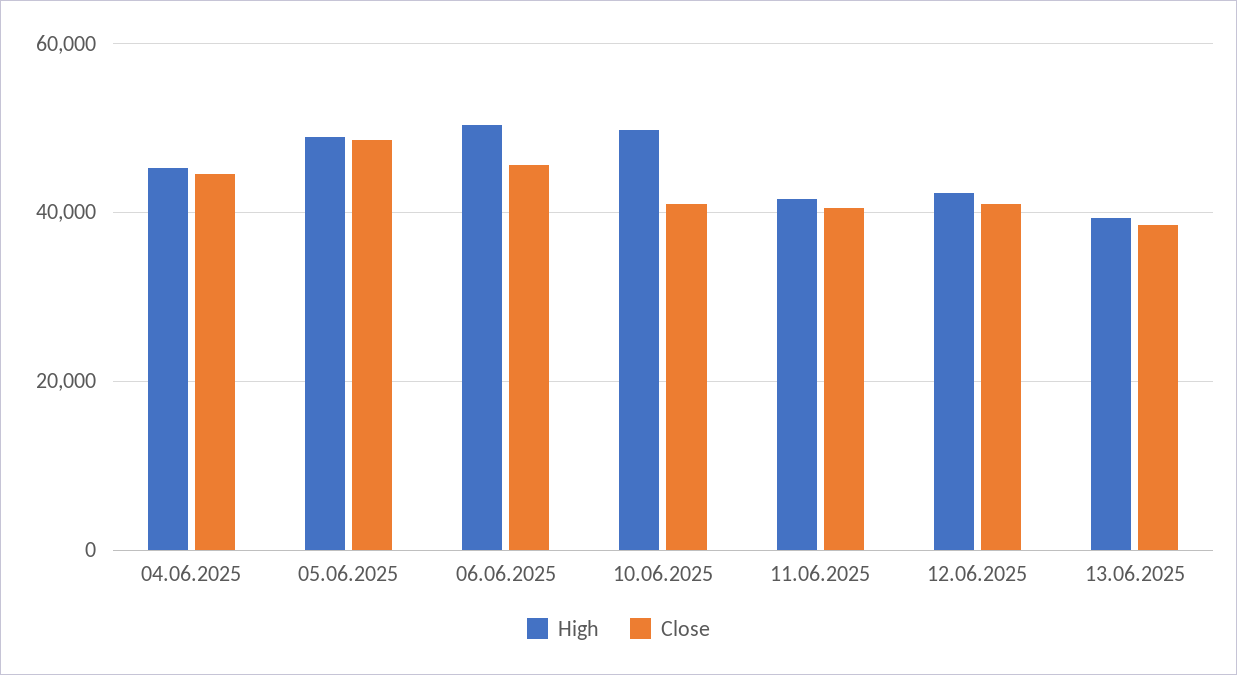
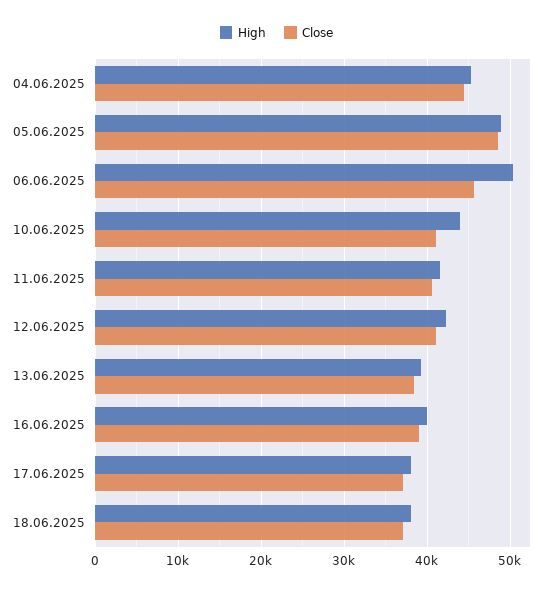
High, 10.06.2025: 50000 -> 44000
High, 16.06.2025: none -> 40000
Close, 16.06.2025: none -> 39000
High, 17.06.2025: none -> 38000
Close, 17.06.2025: none -> 37000
High, 18.06.2025: none -> 38000
Close, 18.06.2025: none -> 37000

